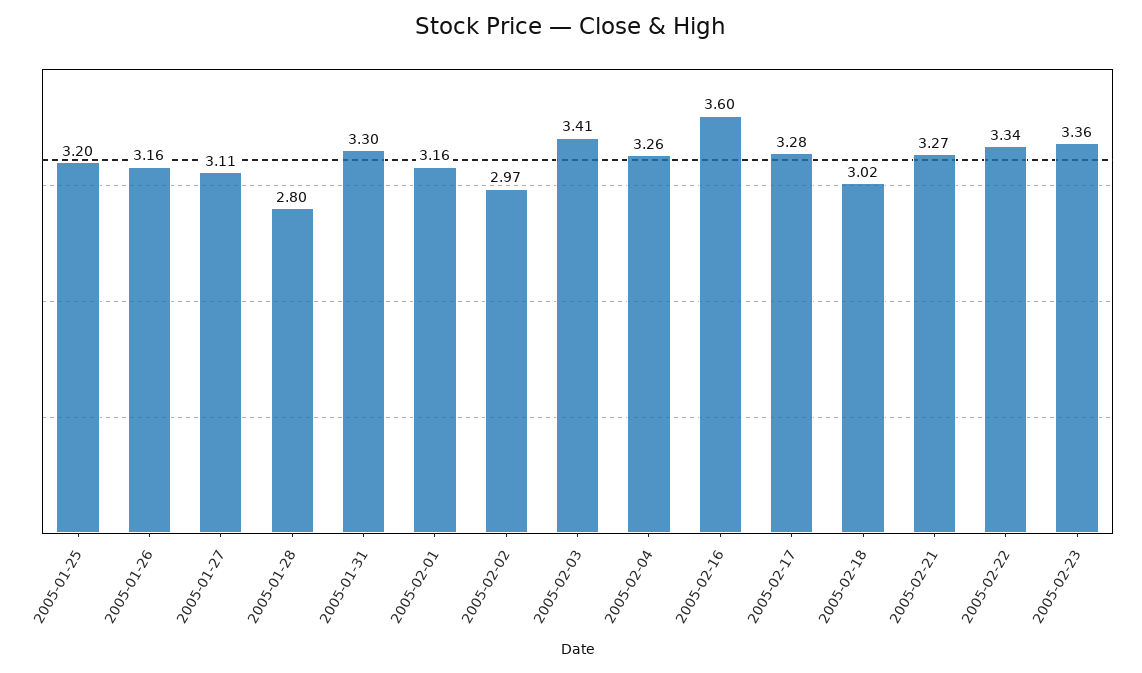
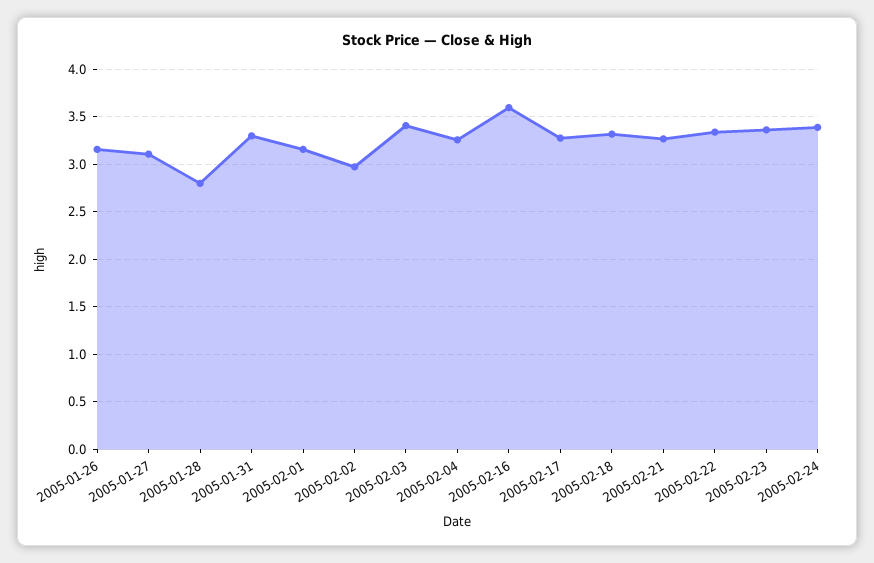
2005-01-25: 3.2 -> none
2005-02-18: 3.02 -> 3.3
2005-02-24: none -> 3.4

